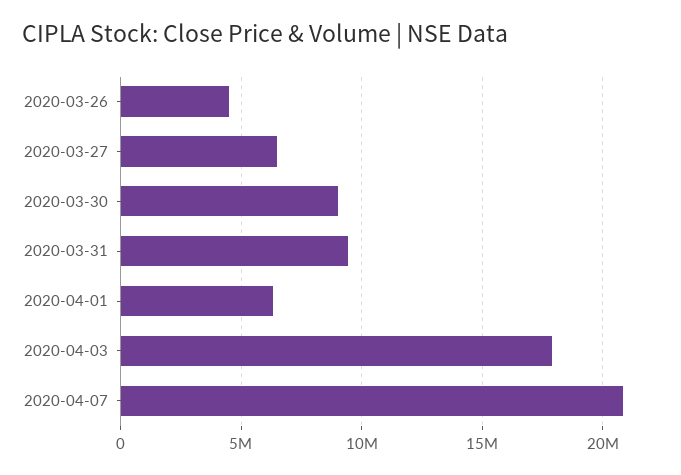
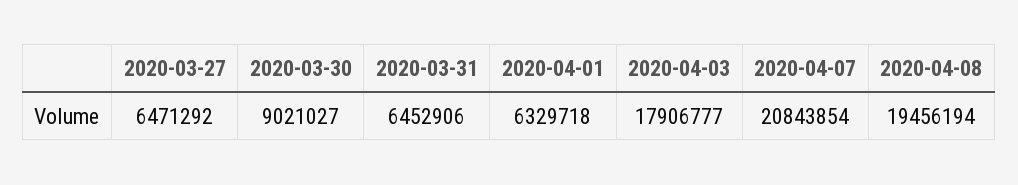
2020-03-26: 4500000 -> none
2020-03-31: 9500000 -> 6452906
2020-04-08: none -> 19456194

